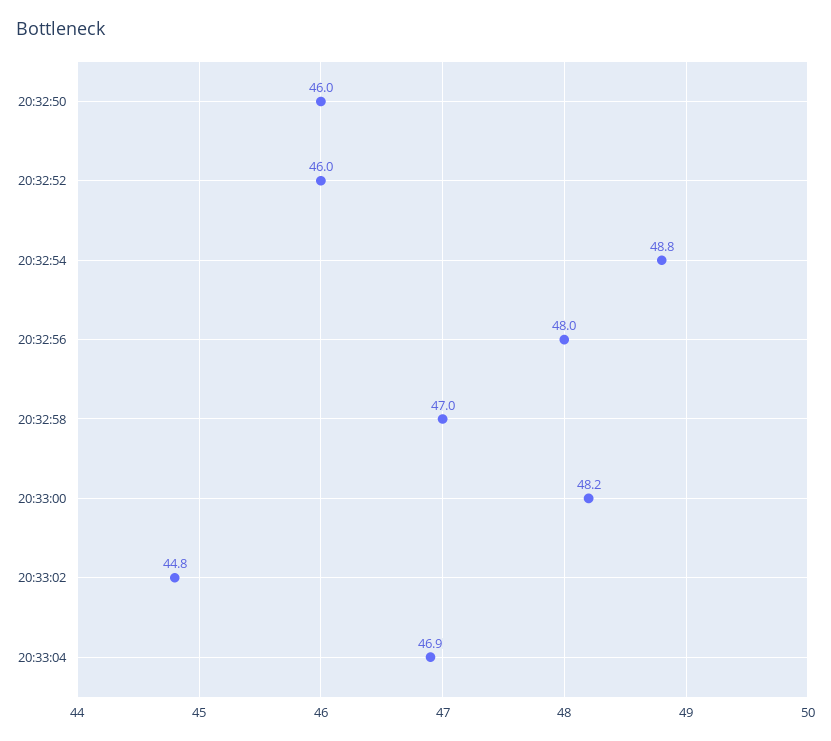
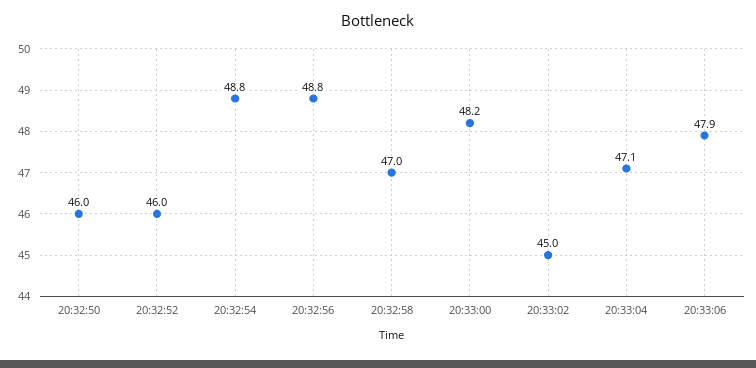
20:32:56: 48 -> 48.8
20:33:02: 44.8 -> 45
20:33:04: 46.9 -> 47.1
20:33:06: none -> 47.9

